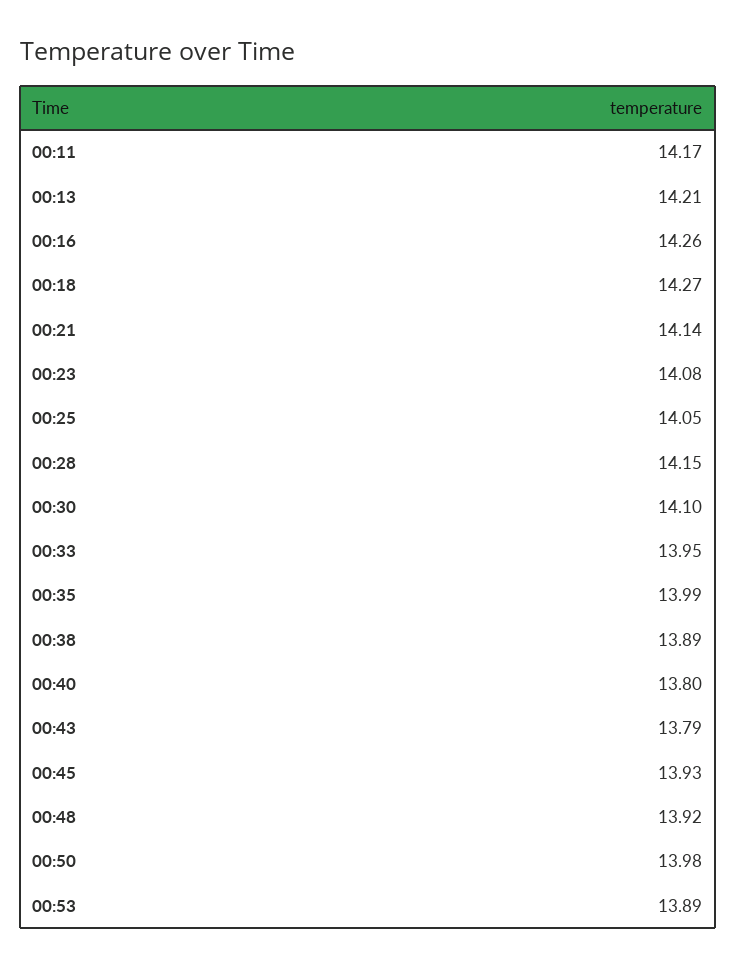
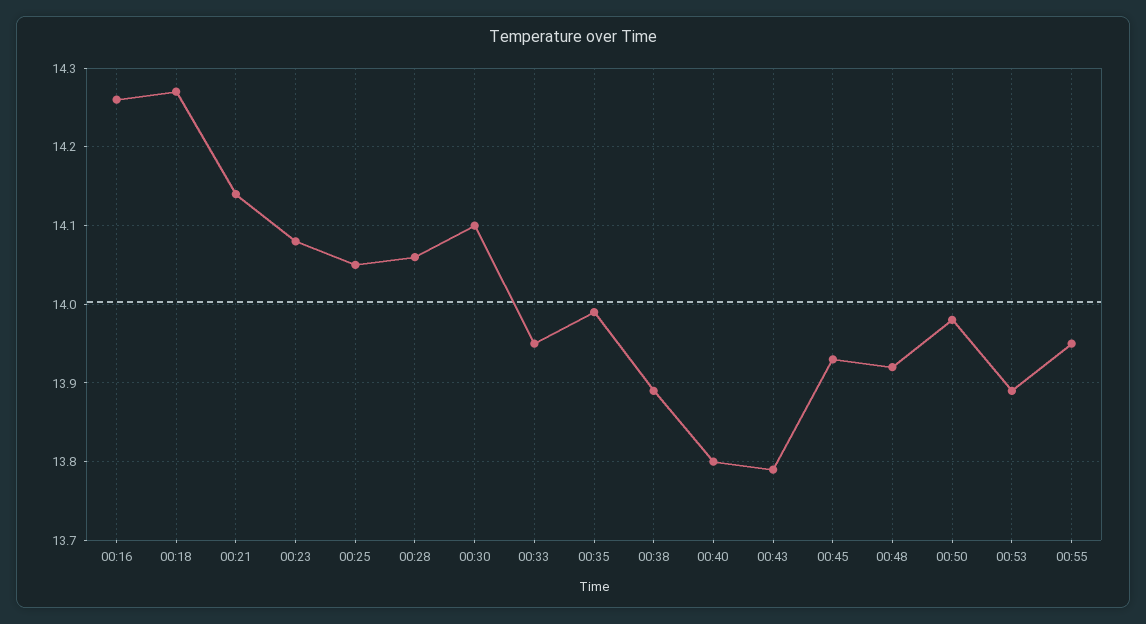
00:11: 14.17 -> none
00:13: 14.21 -> none
00:28: 14.15 -> 14.06
00:55: none -> 13.95

